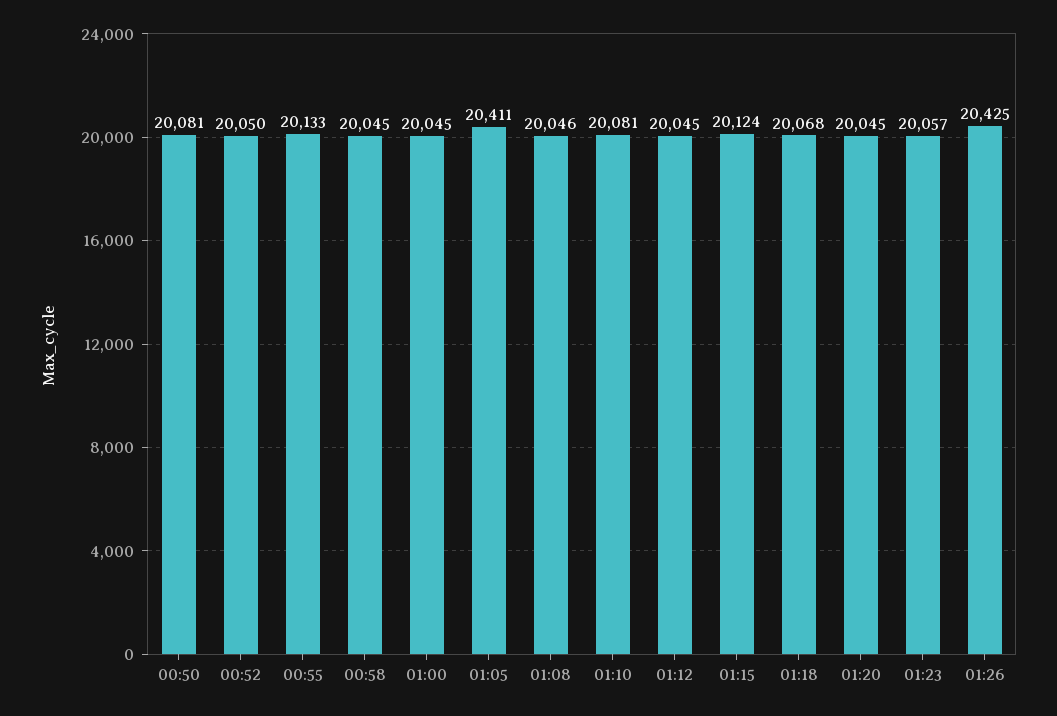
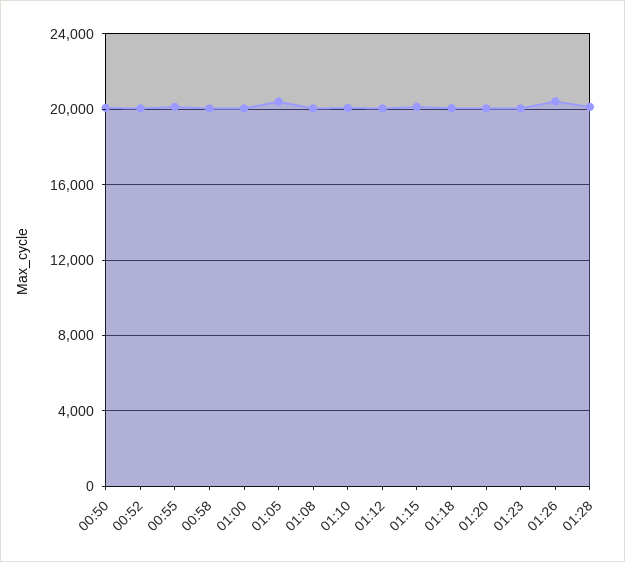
01:28: none -> 20000

